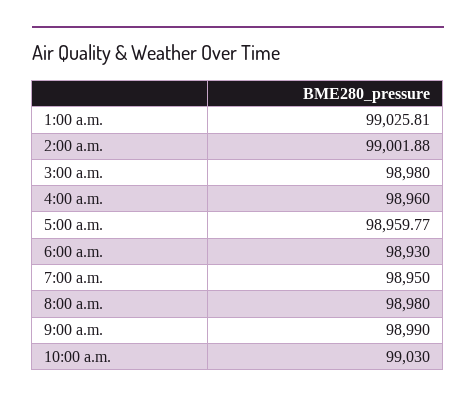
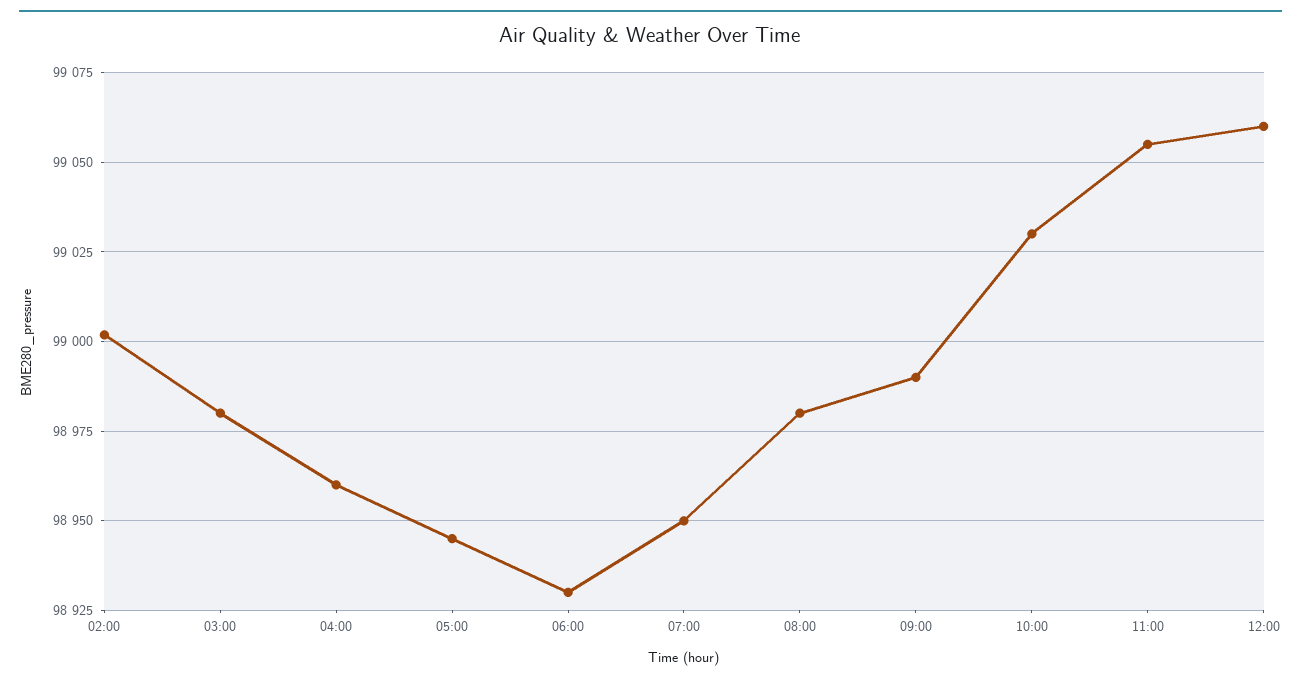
1:00 a.m.: 99025.81 -> none
5:00 a.m.: 98959.77 -> 98945
11:00: none -> 99055
12:00: none -> 99060

